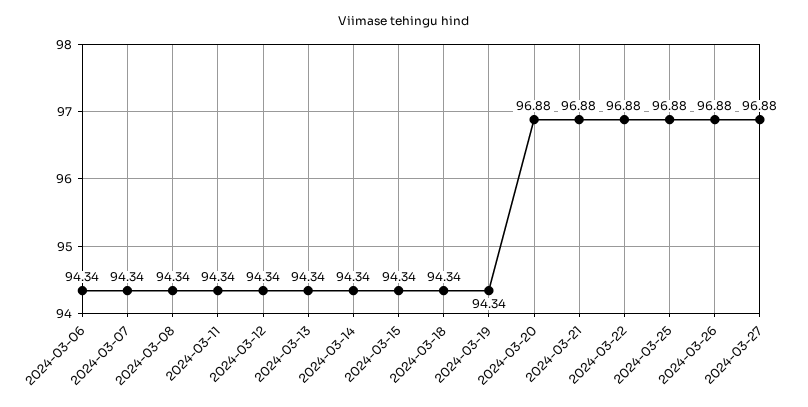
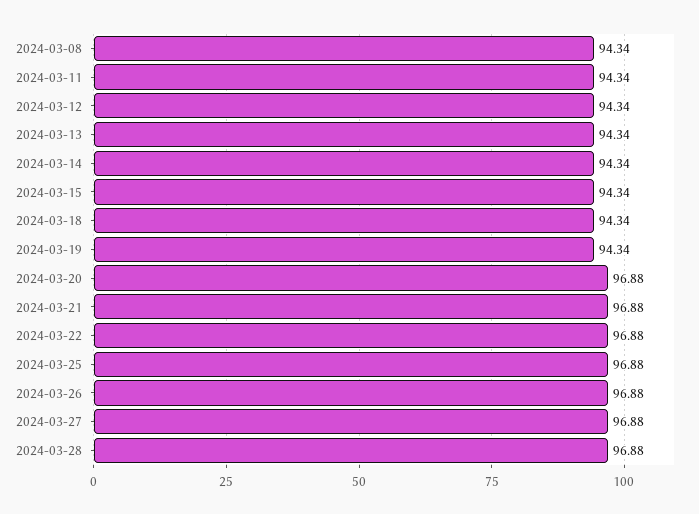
2024-03-06: 94.34 -> none
2024-03-07: 94.34 -> none
2024-03-28: none -> 96.88

